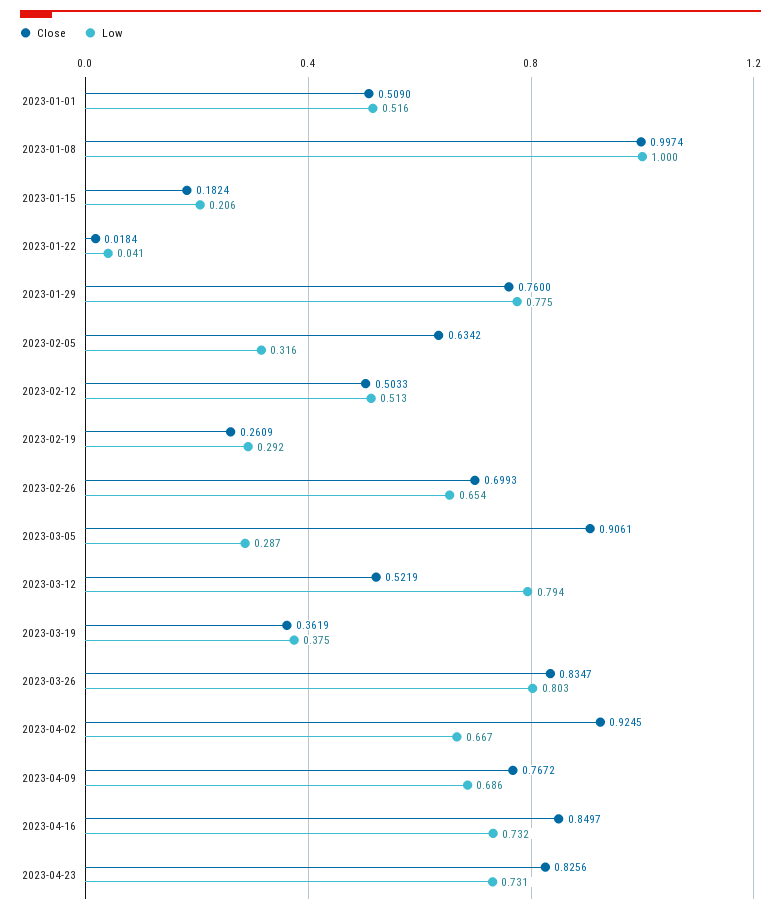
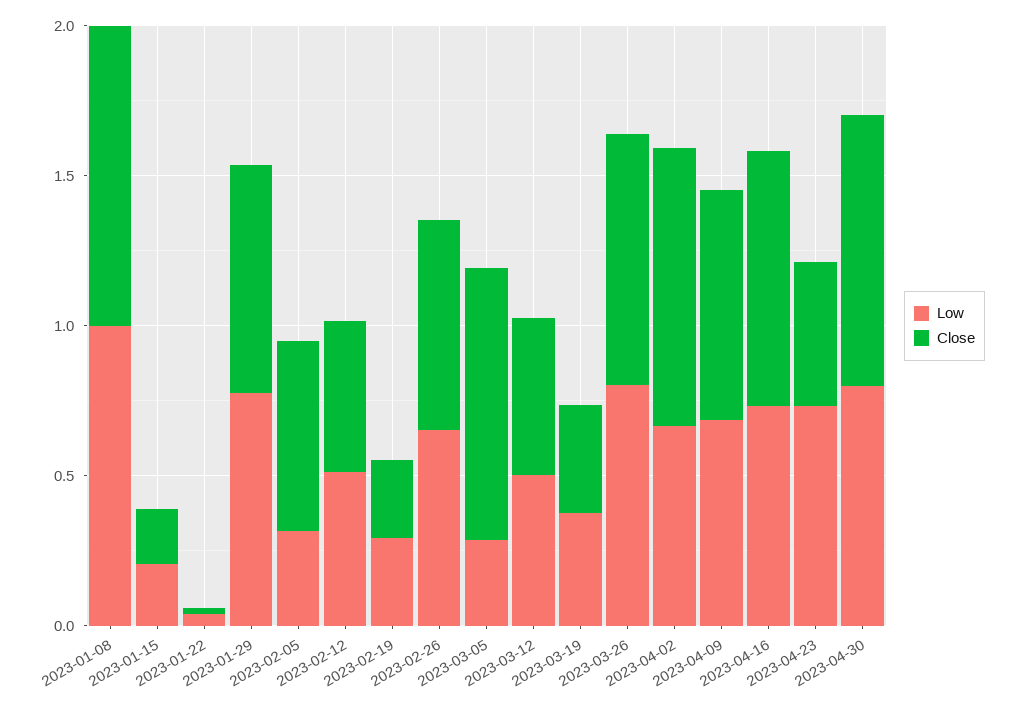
Close, 2023-01-01: 0.509 -> none
Low, 2023-01-01: 0.516 -> none
Low, 2023-03-12: 0.794 -> 0.5
Close, 2023-04-23: 0.8256 -> 0.5
Low, 2023-04-30: none -> 0.8
Close, 2023-04-30: none -> 0.9

